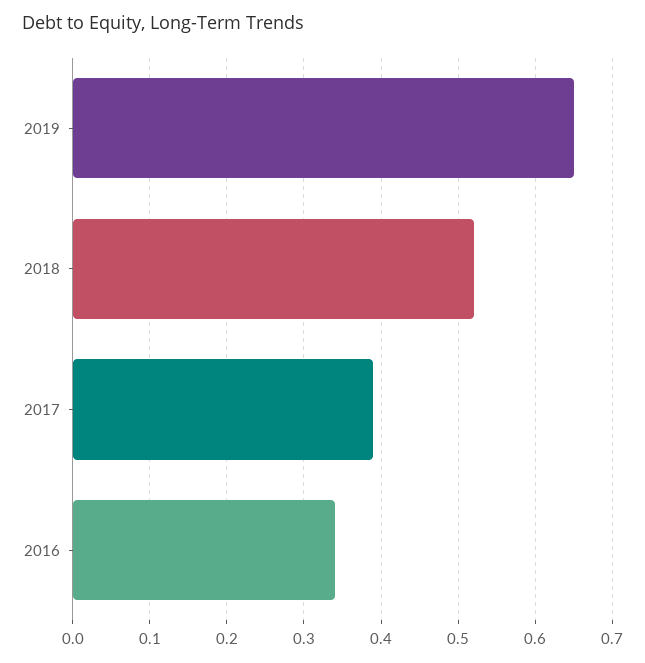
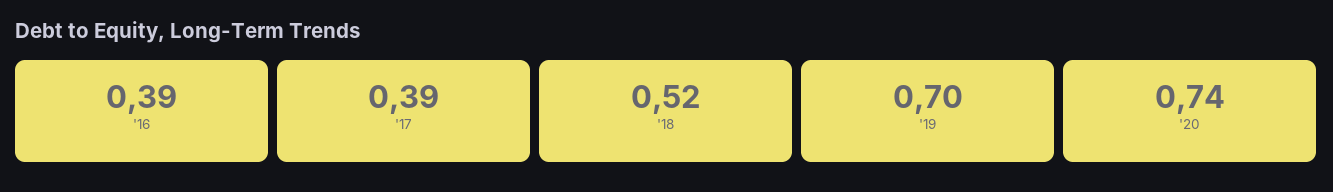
2019: 0.65 -> 0.7
2016: 0.34 -> 0.39
'20: none -> 0.74

